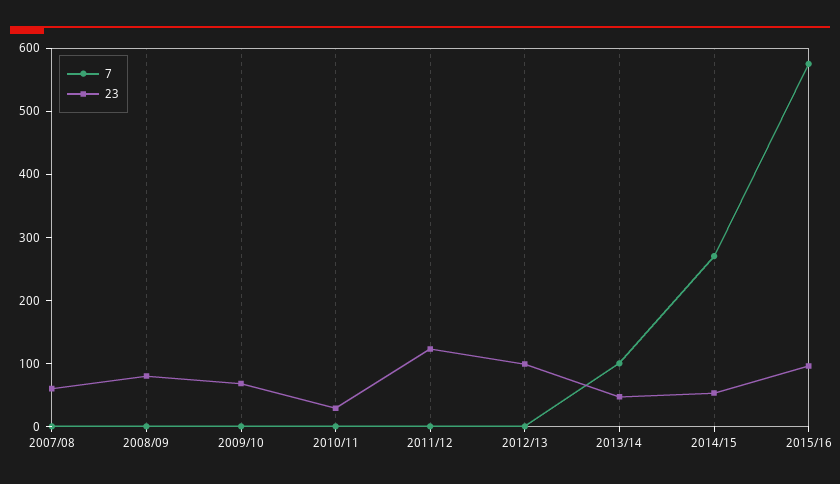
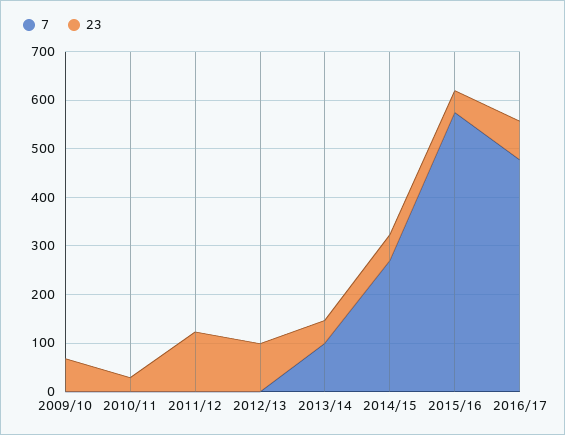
7, 2007/08: 0 -> none
23, 2007/08: 60 -> none
7, 2008/09: 0 -> none
23, 2008/09: 80 -> none
23, 2015/16: 100 -> 40
7, 2016/17: none -> 480
23, 2016/17: none -> 80

